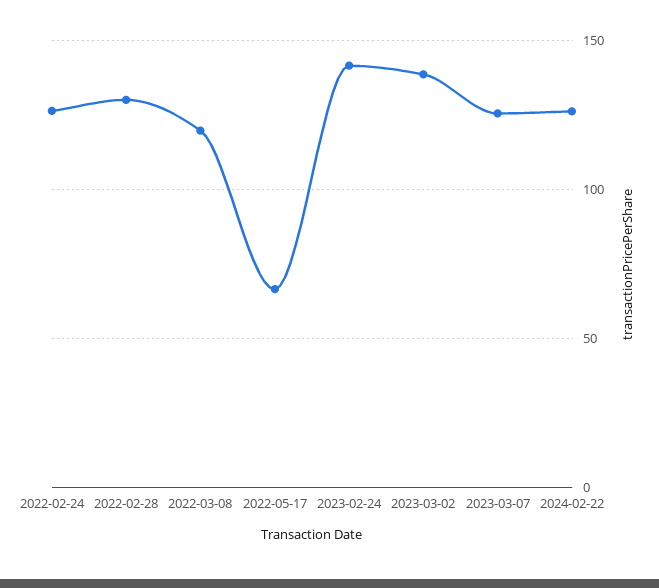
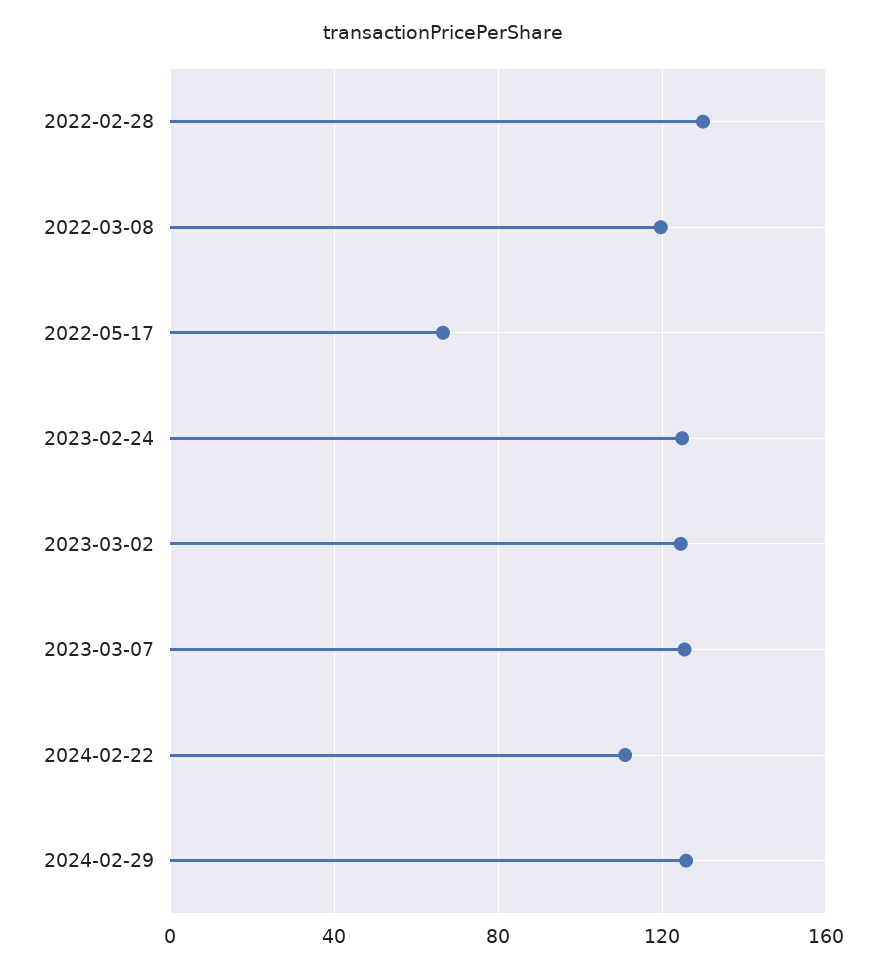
2022-02-24: 125 -> none
2023-02-24: 140 -> 125
2023-03-02: 140 -> 125
2024-02-22: 125 -> 110
2024-02-29: none -> 125

